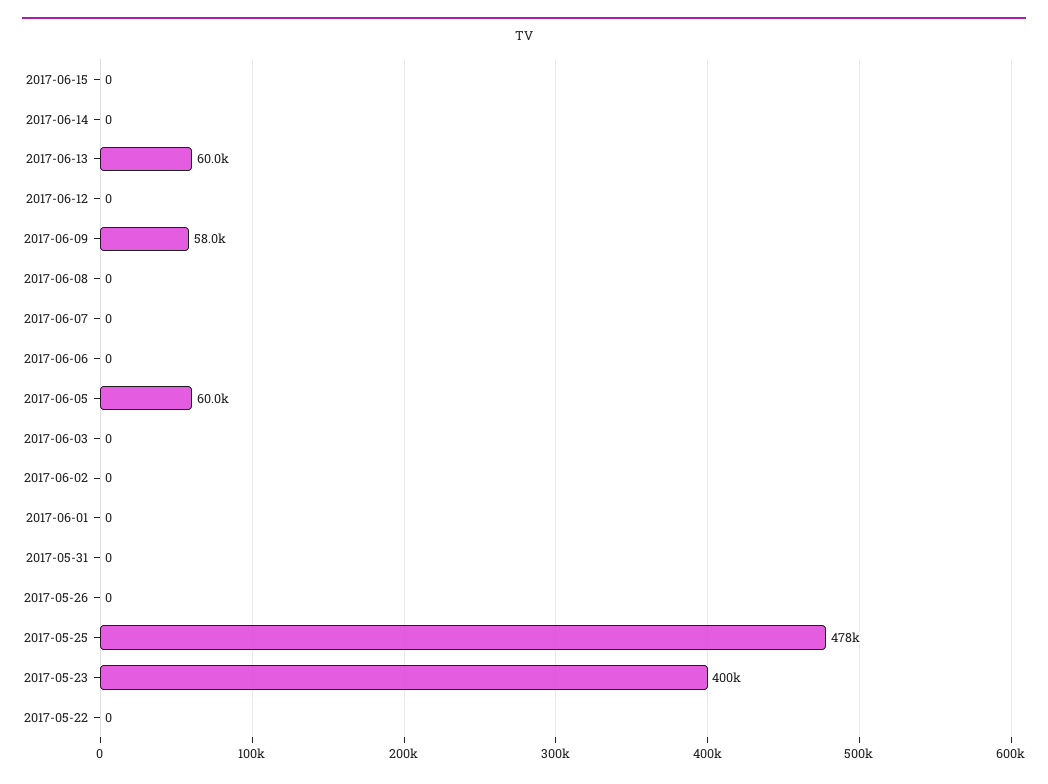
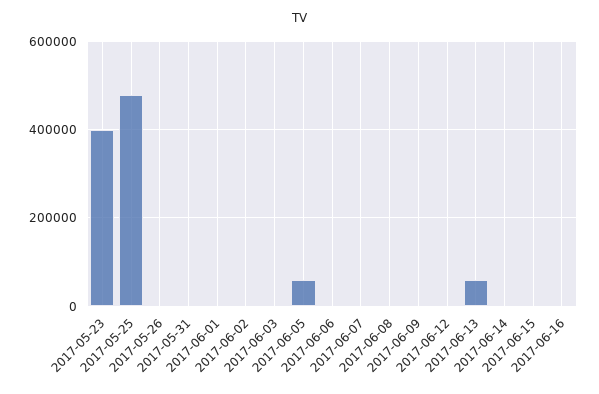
2017-06-09: 58000 -> 0
2017-05-22: 0 -> none
2017-06-16: none -> 0

